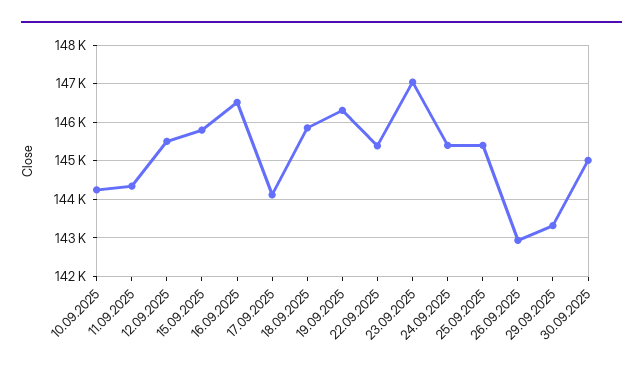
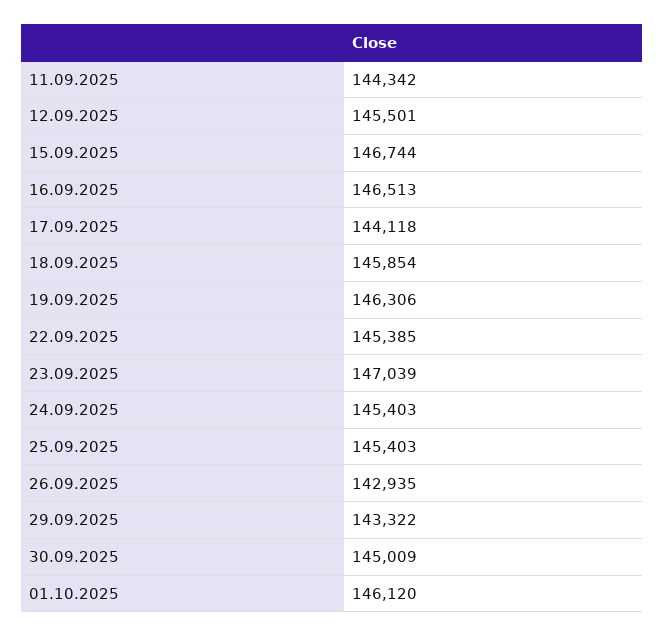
10.09.2025: 144200 -> none
15.09.2025: 145800 -> 146744
01.10.2025: none -> 146120

